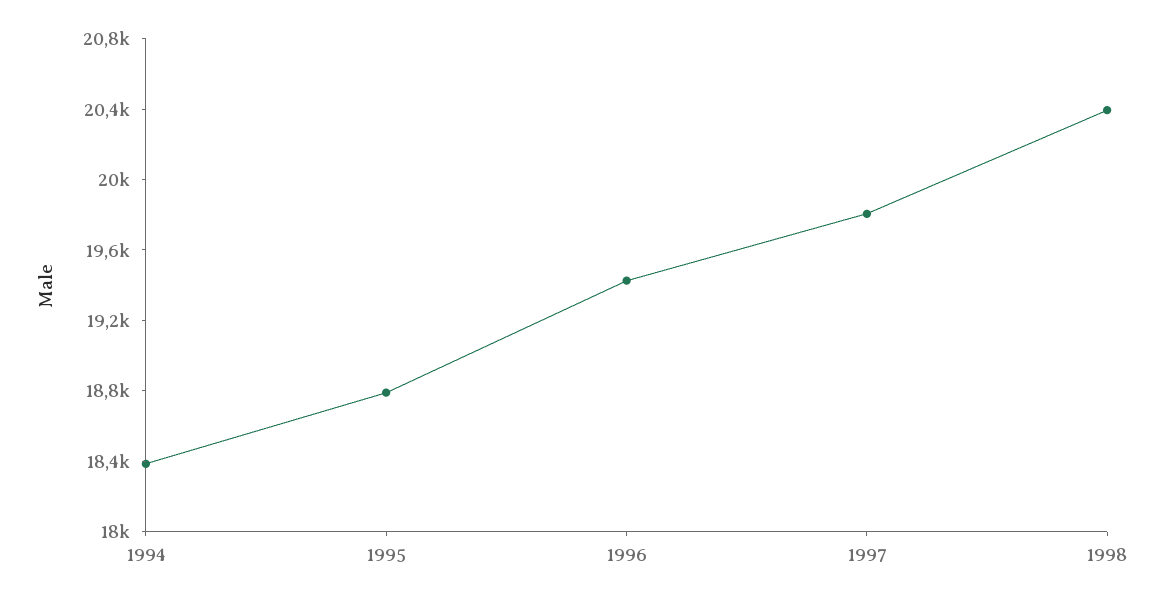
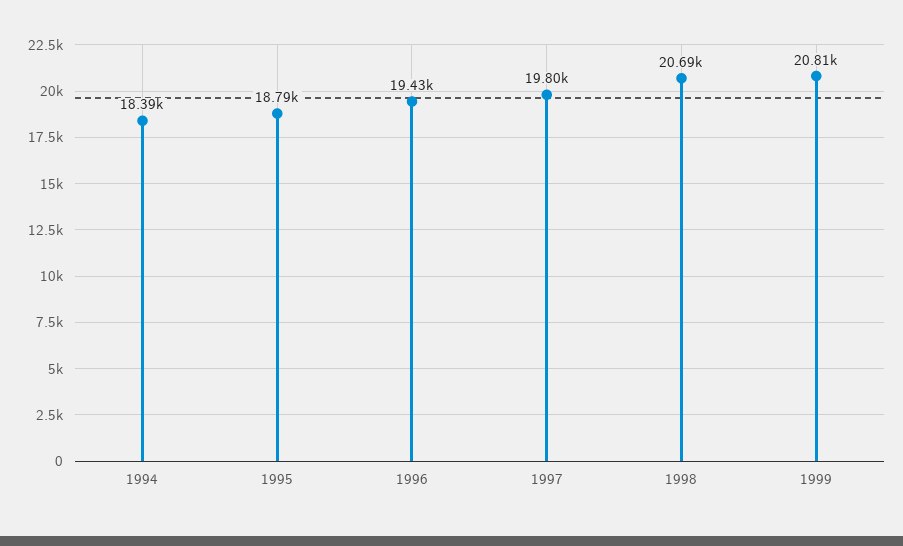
1998: 20400 -> 20690
1999: none -> 20810

